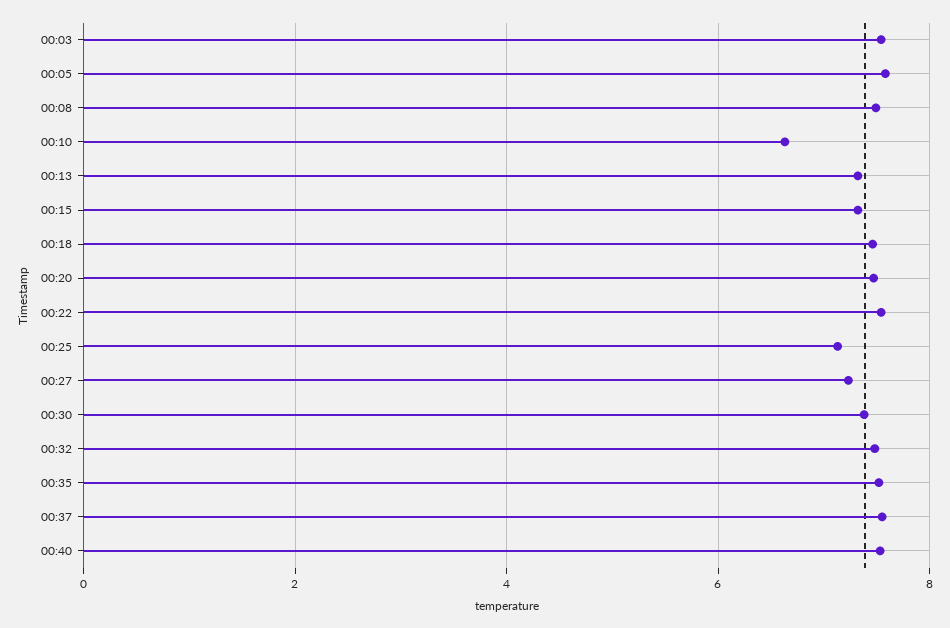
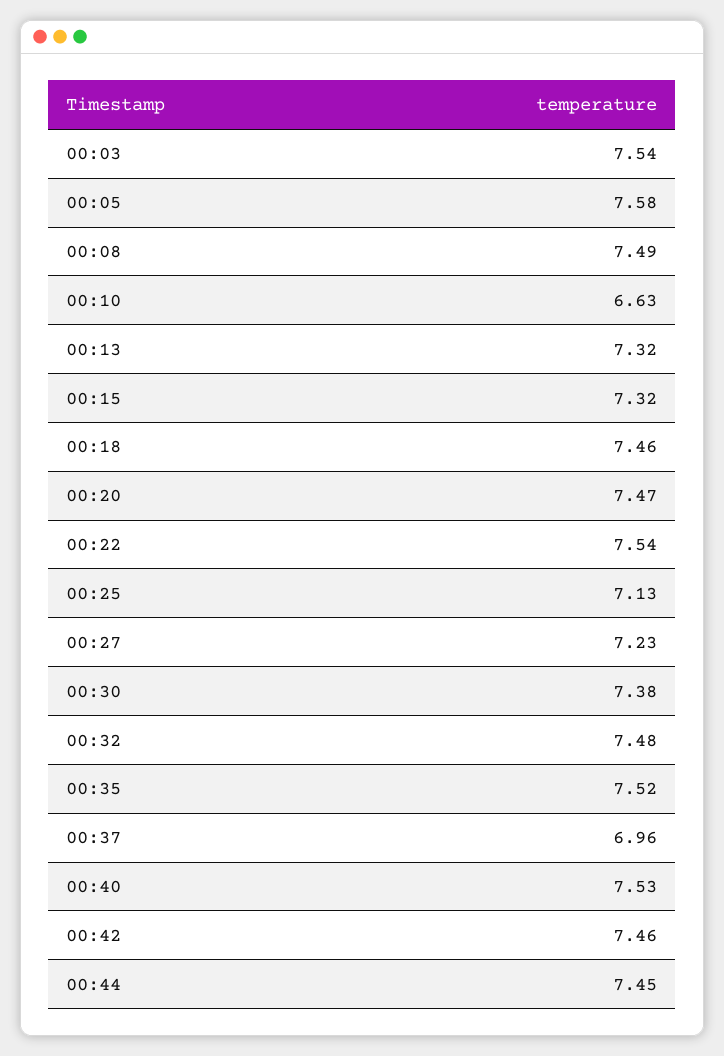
00:37: 7.6 -> 6.96
00:42: none -> 7.46
00:44: none -> 7.45

